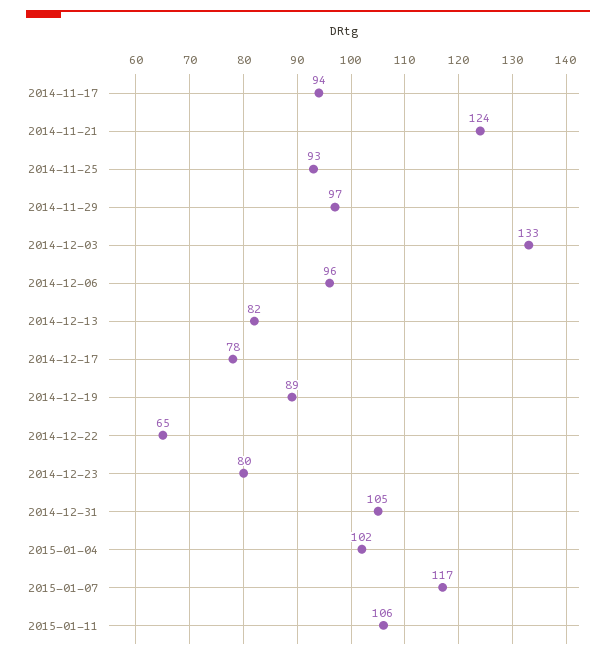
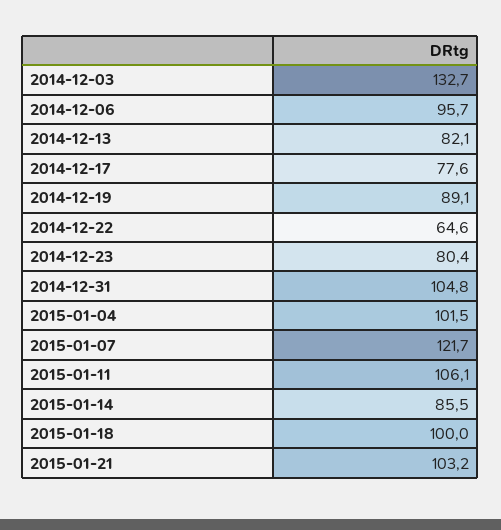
2014-11-17: 94 -> none
2014-11-21: 124 -> none
2014-11-25: 93 -> none
2014-11-29: 97 -> none
2015-01-07: 117 -> 121.7
2015-01-14: none -> 85.5
2015-01-18: none -> 100
2015-01-21: none -> 103.2

